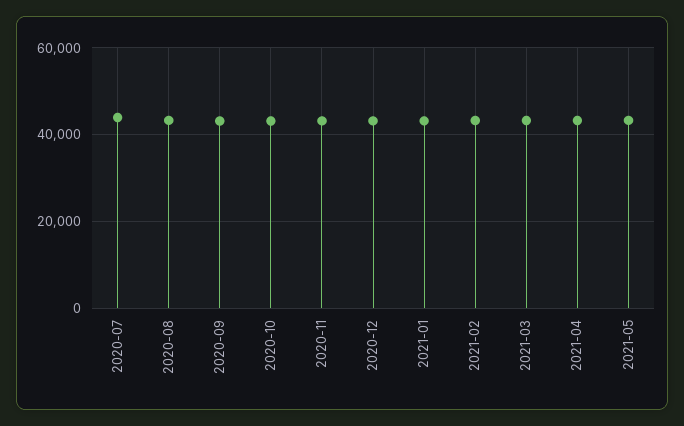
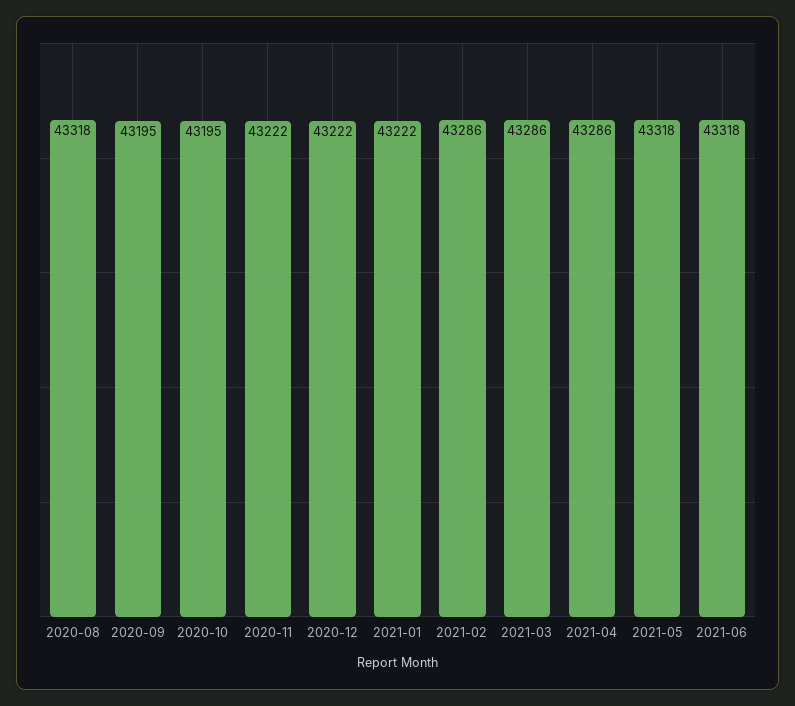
2020-07: 44000 -> none
2021-06: none -> 43318

